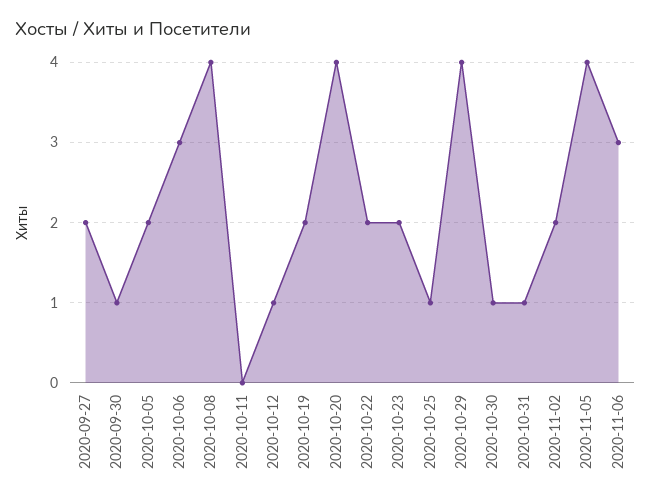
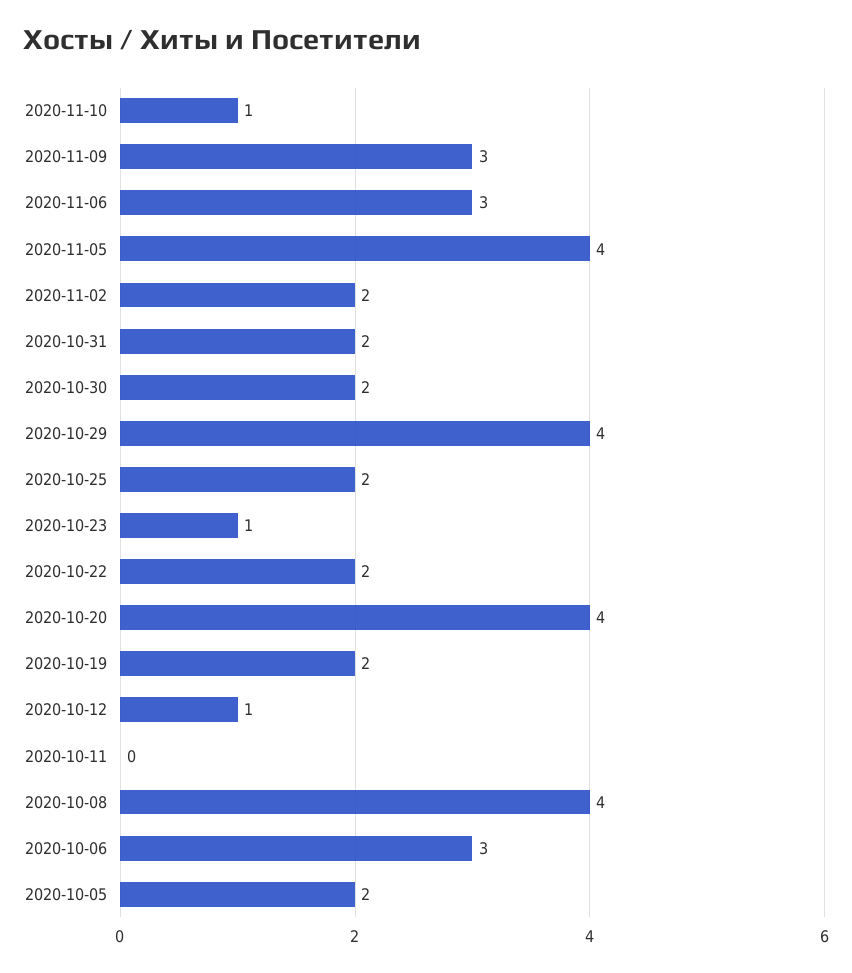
2020-09-27: 2 -> none
2020-09-30: 1 -> none
2020-10-23: 2 -> 1
2020-10-25: 1 -> 2
2020-10-30: 1 -> 2
2020-10-31: 1 -> 2
2020-11-10: none -> 1
2020-11-09: none -> 3

